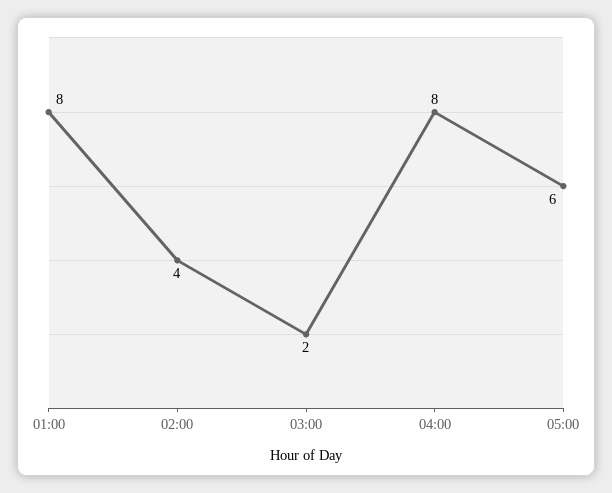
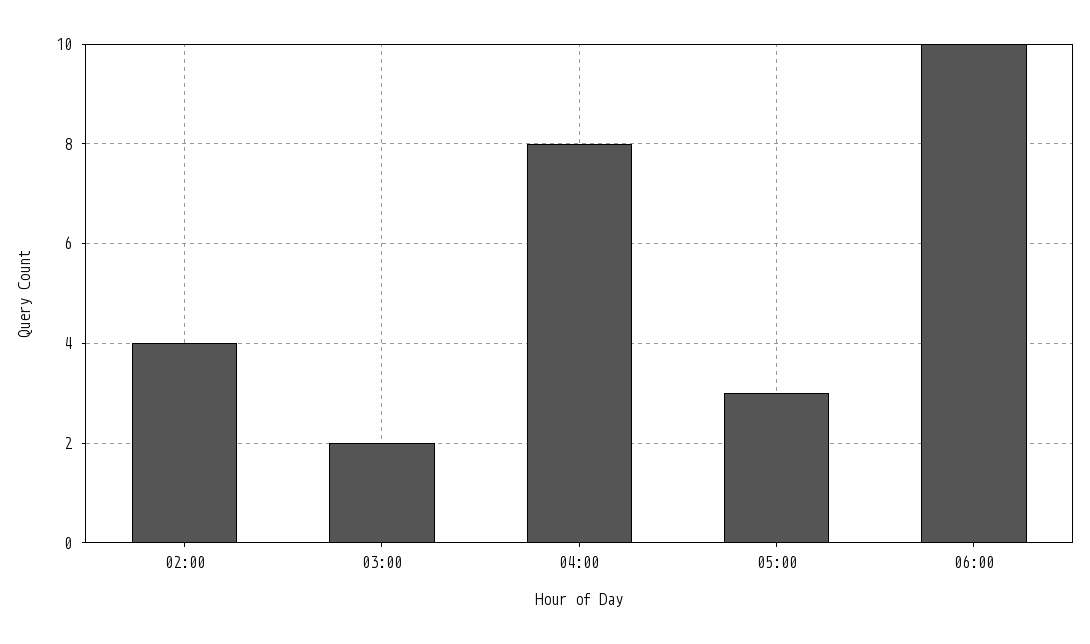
01:00: 8 -> none
05:00: 6 -> 3
06:00: none -> 10

